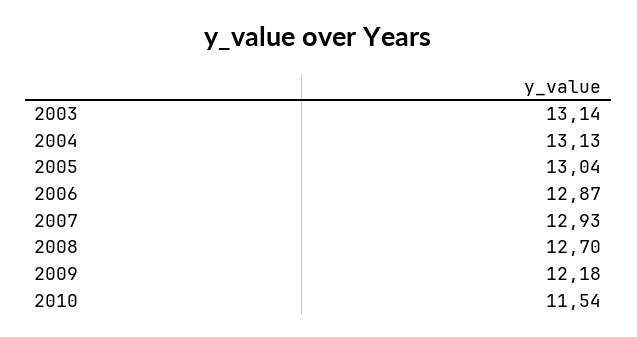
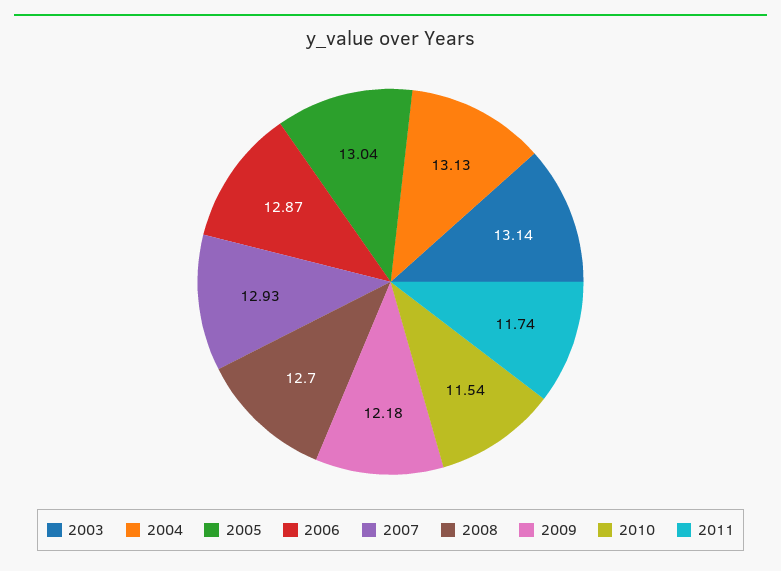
2011: none -> 11.74

